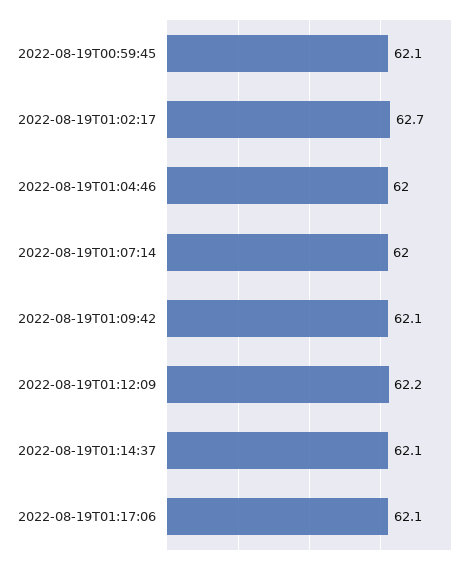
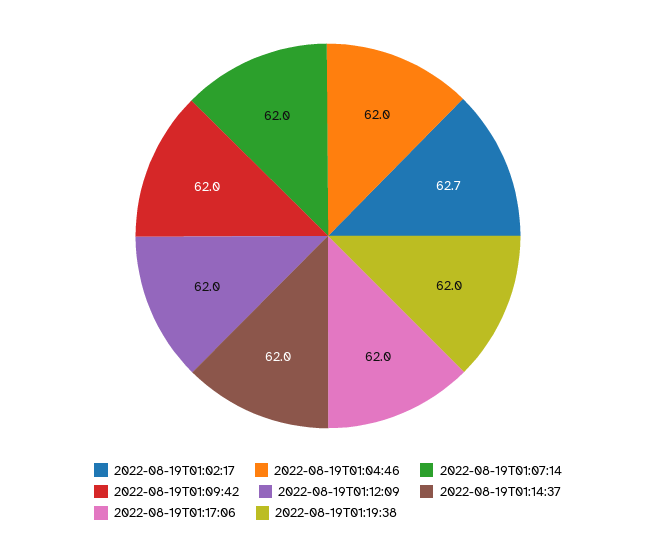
2022-08-19T00:59:45: 62.1 -> none
2022-08-19T01:09:42: 62.1 -> 62
2022-08-19T01:12:09: 62.2 -> 62
2022-08-19T01:14:37: 62.1 -> 62
2022-08-19T01:17:06: 62.1 -> 62
2022-08-19T01:19:38: none -> 62

